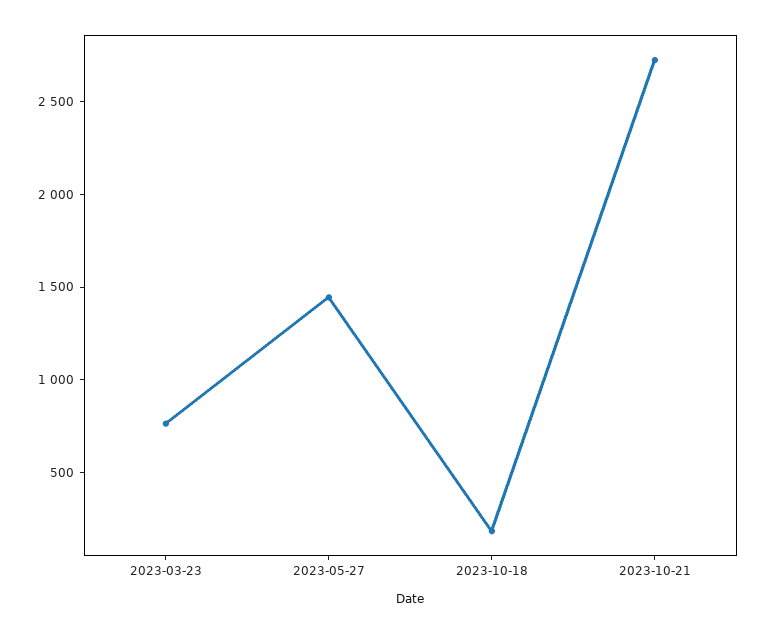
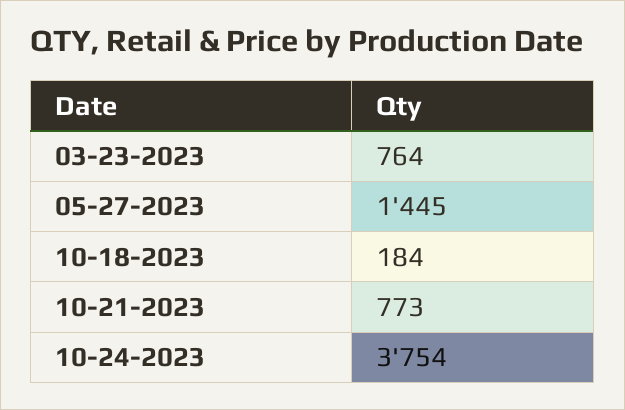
2023-10-21: 2700 -> 773
10-24-2023: none -> 3754

